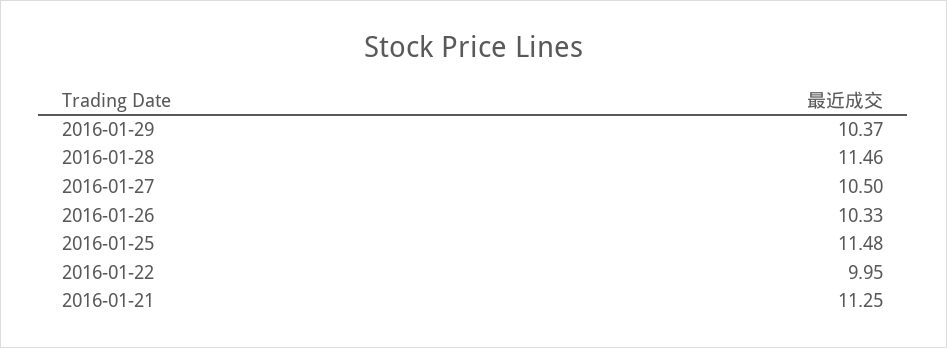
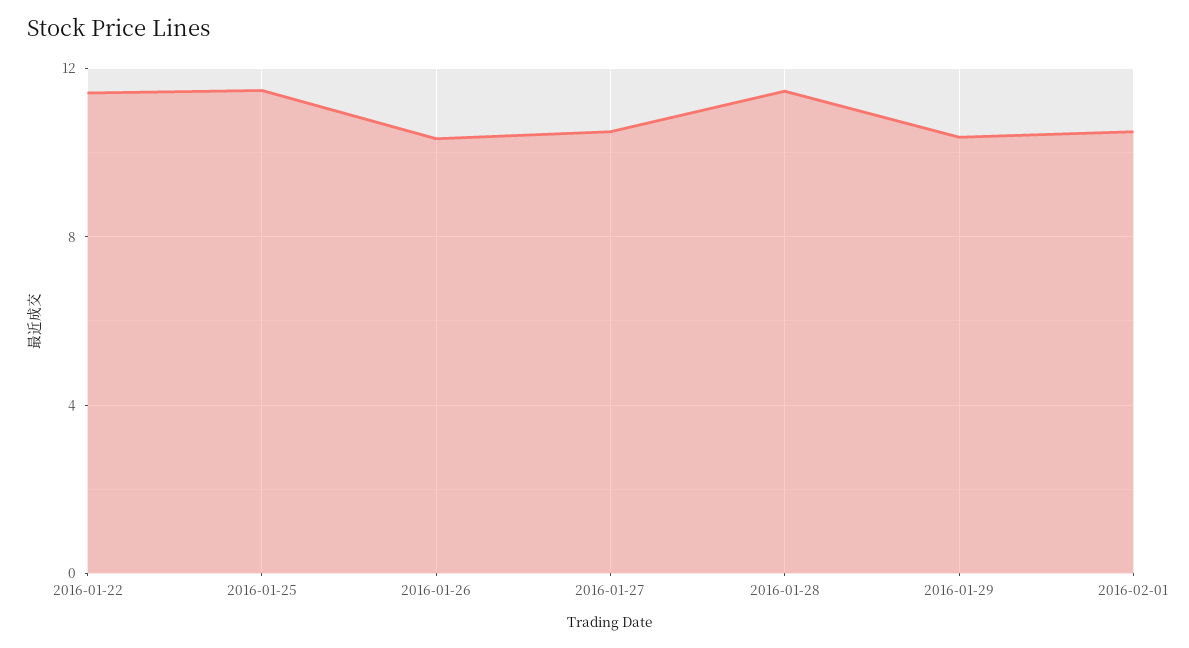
2016-01-22: 9.95 -> 11.5
2016-01-21: 11.25 -> none
2016-02-01: none -> 10.5

